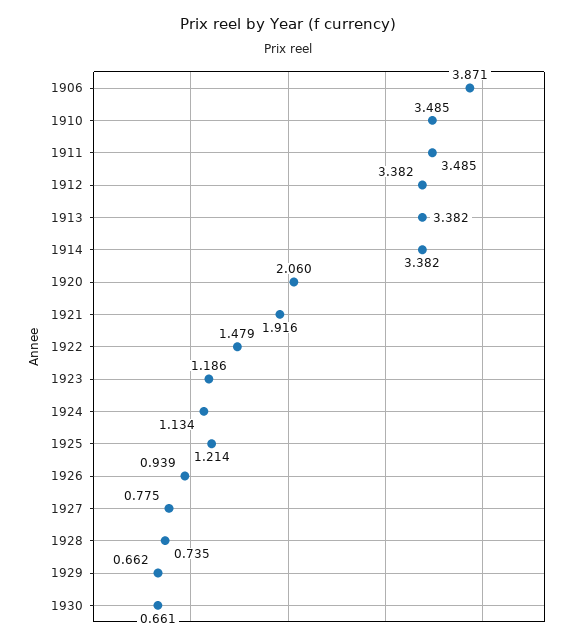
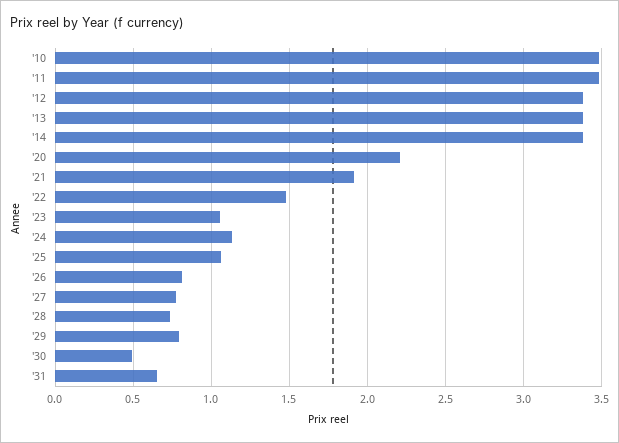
1906: 3.871 -> none
1920: 2.06 -> 2.2
1923: 1.186 -> 1.05
1925: 1.214 -> 1.05
1926: 0.939 -> 0.8
1929: 0.662 -> 0.8
1930: 0.661 -> 0.5
'31: none -> 0.65

